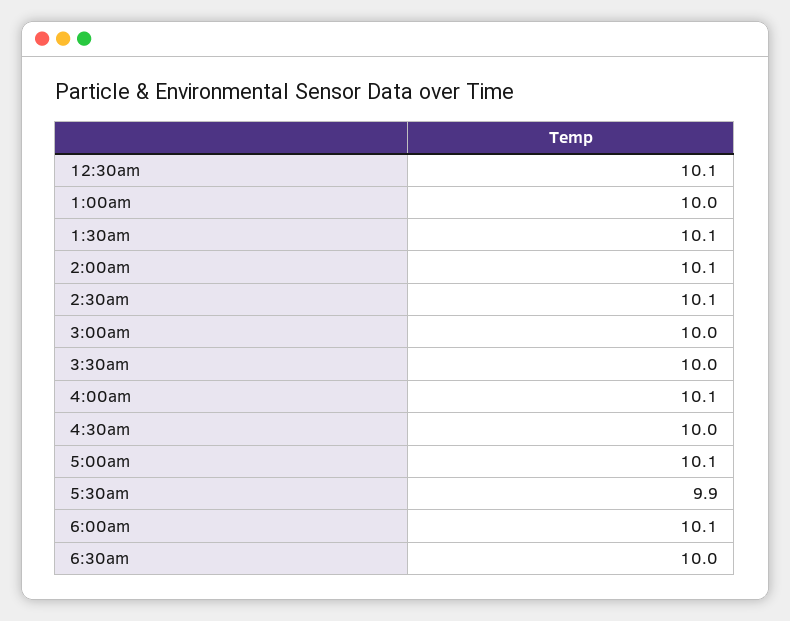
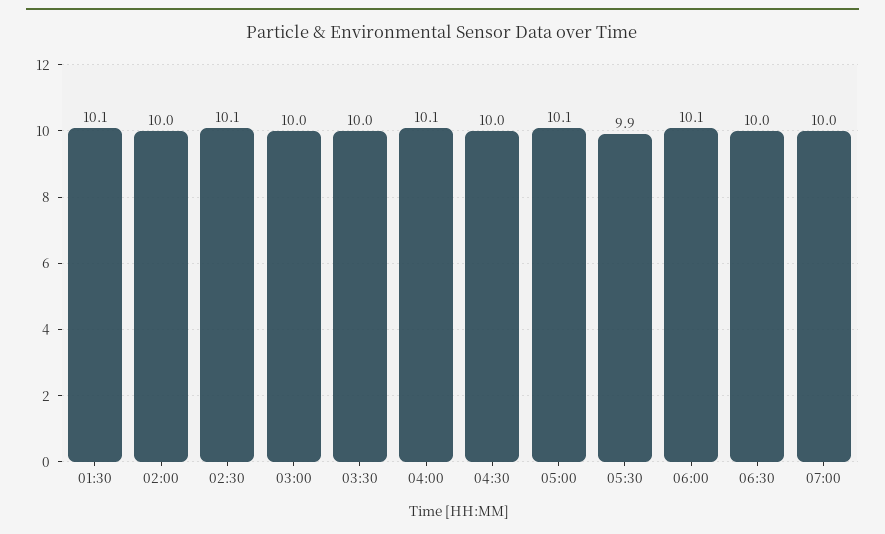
12:30am: 10.1 -> none
1:00am: 10 -> none
2:00am: 10.1 -> 10
07:00: none -> 10

